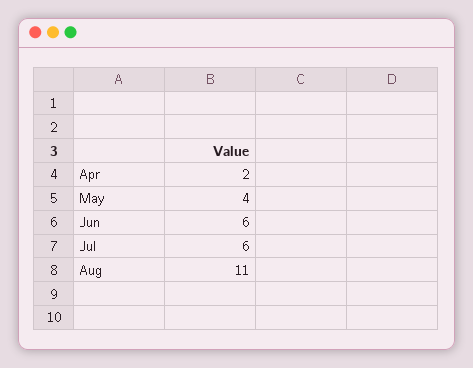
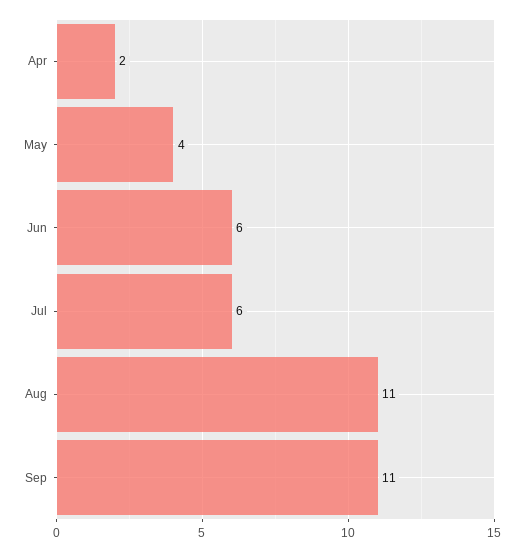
Sep: none -> 11

